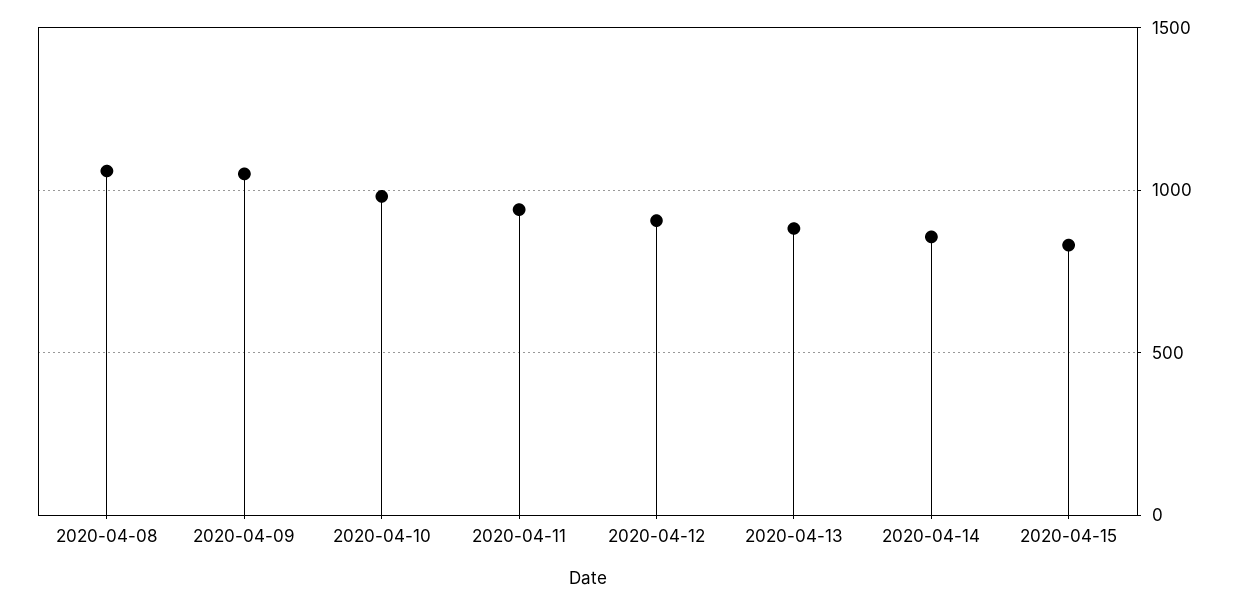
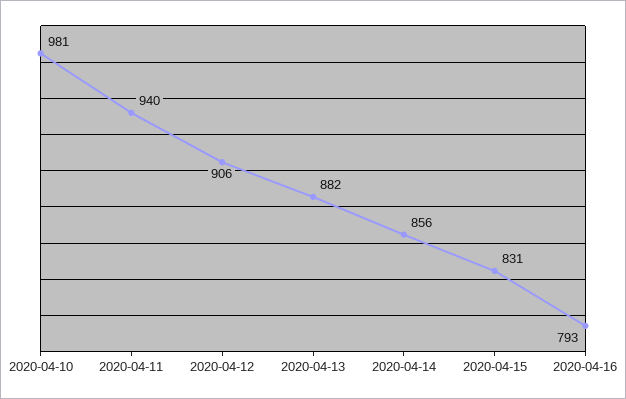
2020-04-08: 1050 -> none
2020-04-09: 1050 -> none
2020-04-16: none -> 793

